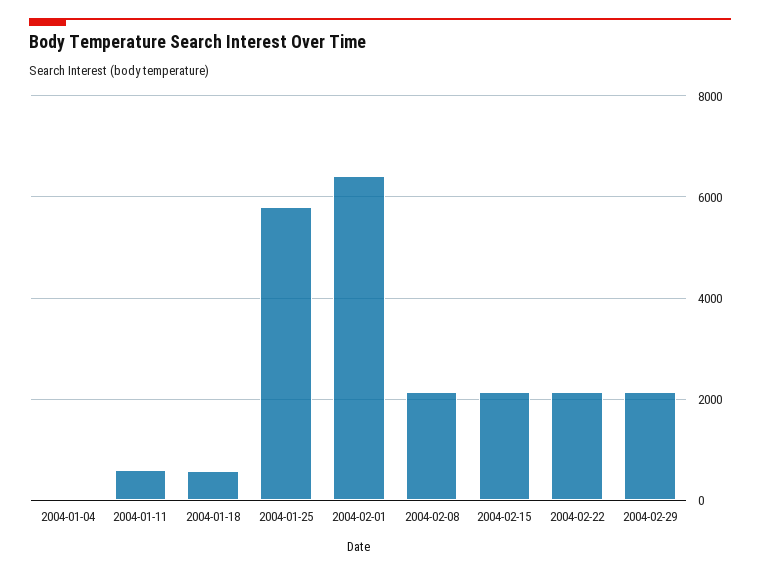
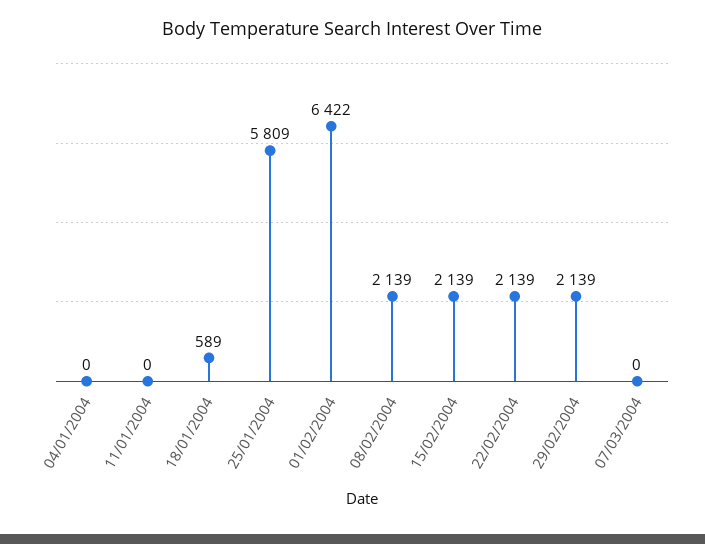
2004-01-11: 600 -> 0
07/03/2004: none -> 0

